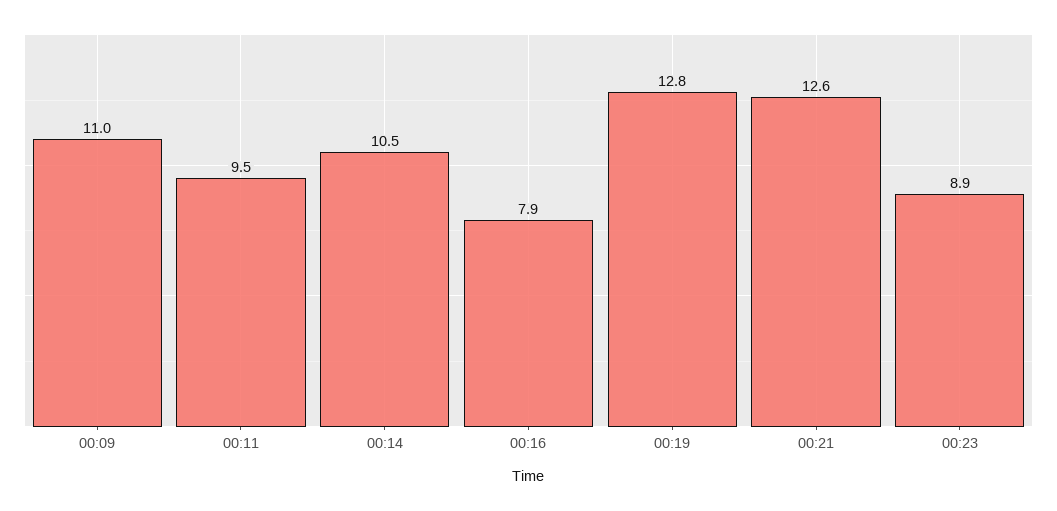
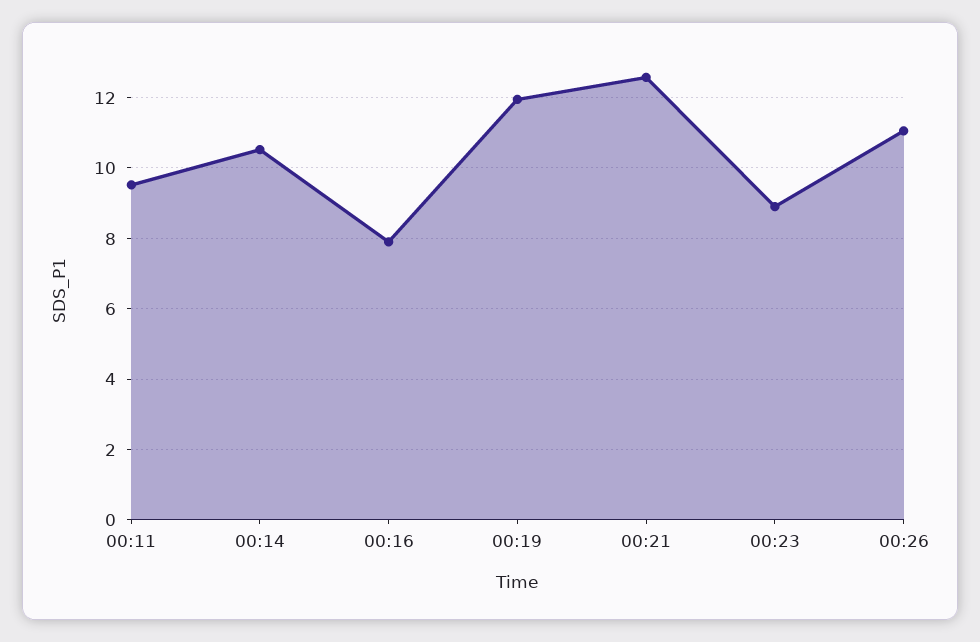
00:09: 11 -> none
00:19: 12.8 -> 12
00:26: none -> 11

